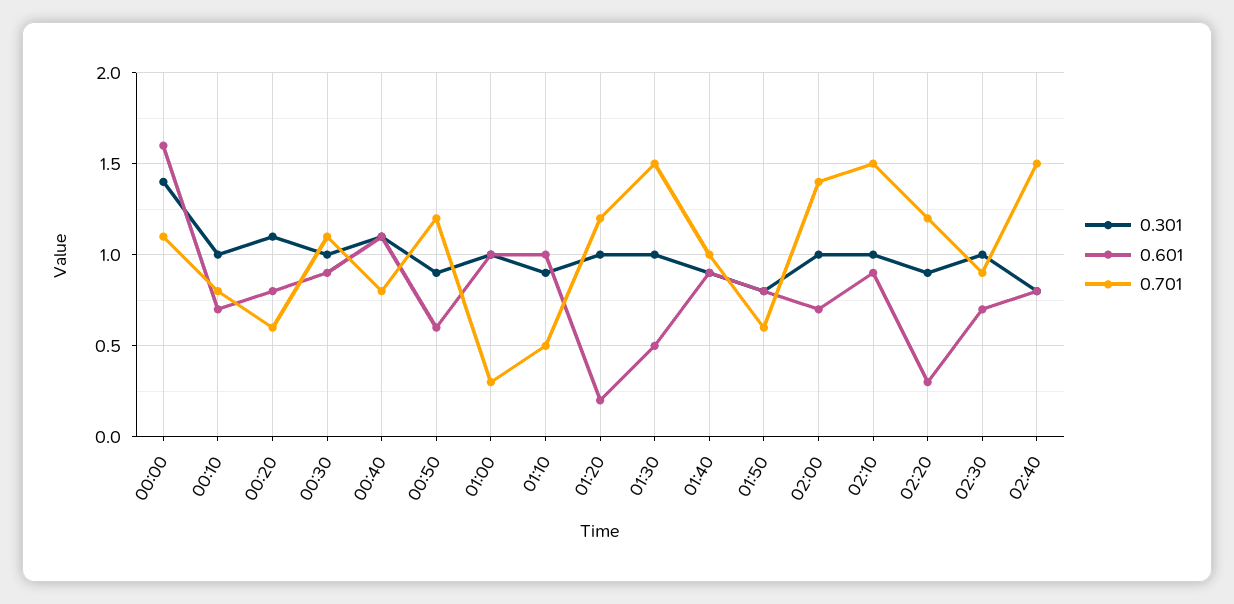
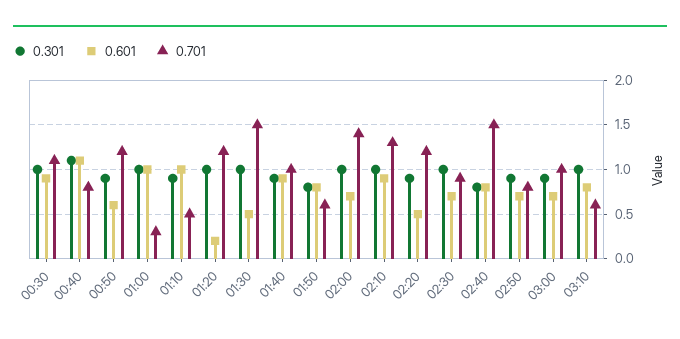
0.301, 00:00: 1.4 -> none
0.601, 00:00: 1.6 -> none
0.701, 00:00: 1.1 -> none
0.301, 00:10: 1 -> none
0.601, 00:10: 0.7 -> none
0.701, 00:10: 0.8 -> none
0.301, 00:20: 1.1 -> none
0.601, 00:20: 0.8 -> none
0.701, 00:20: 0.6 -> none
0.701, 02:10: 1.5 -> 1.3
0.601, 02:20: 0.3 -> 0.5
0.301, 02:50: none -> 0.9
0.601, 02:50: none -> 0.7
0.701, 02:50: none -> 0.8
0.301, 03:00: none -> 0.9
0.601, 03:00: none -> 0.7
0.701, 03:00: none -> 1
0.301, 03:10: none -> 1
0.601, 03:10: none -> 0.8
0.701, 03:10: none -> 0.6

